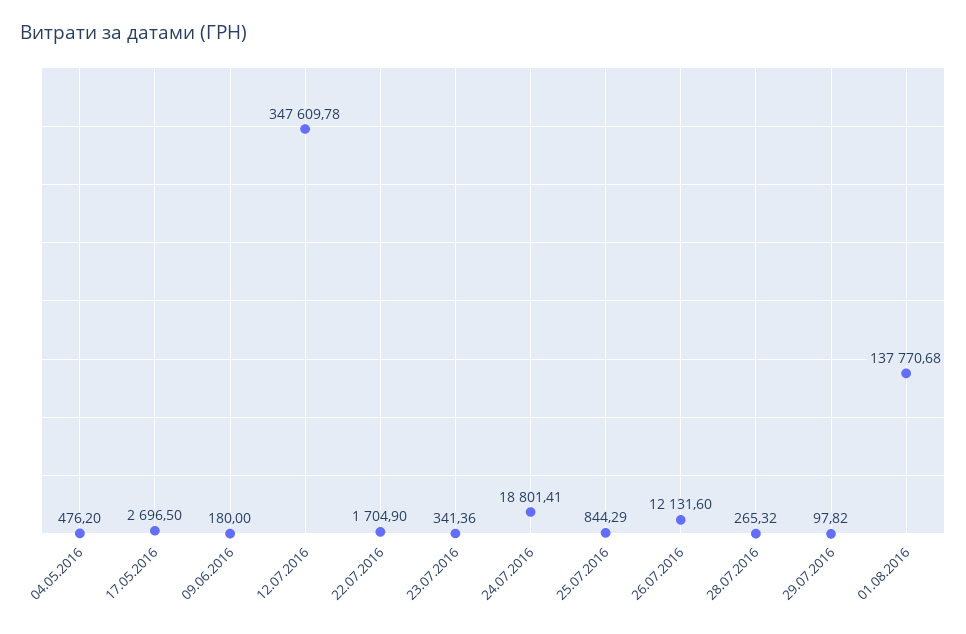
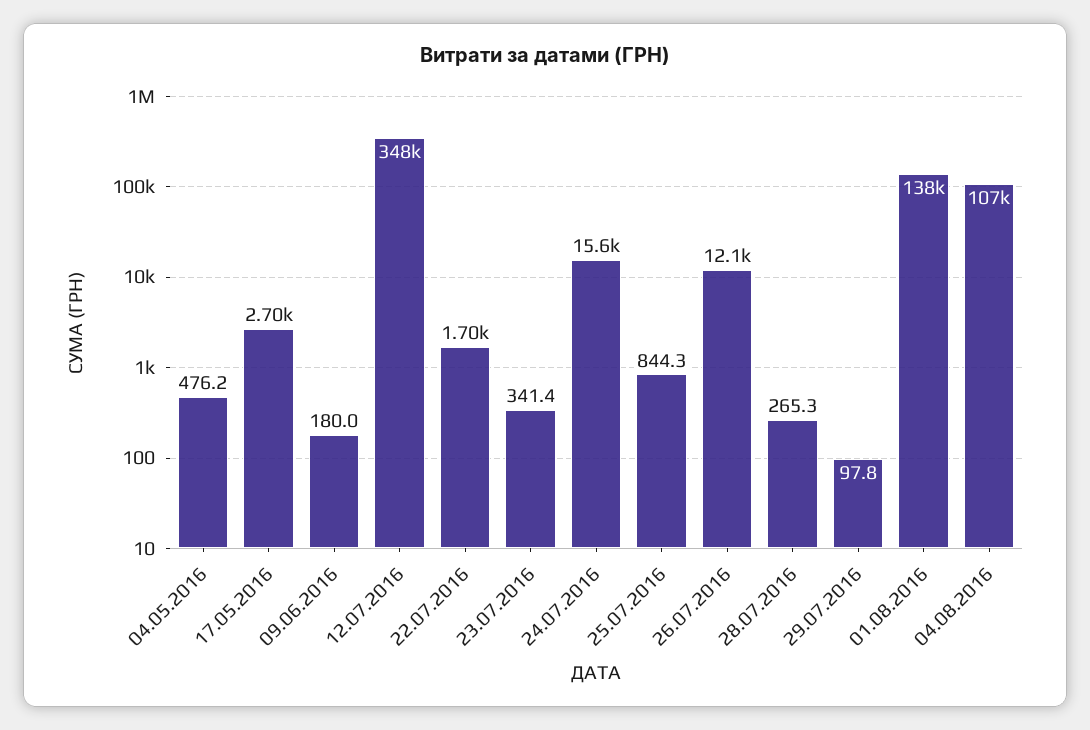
24.07.2016: 18801.41 -> 15600
04.08.2016: none -> 107000

